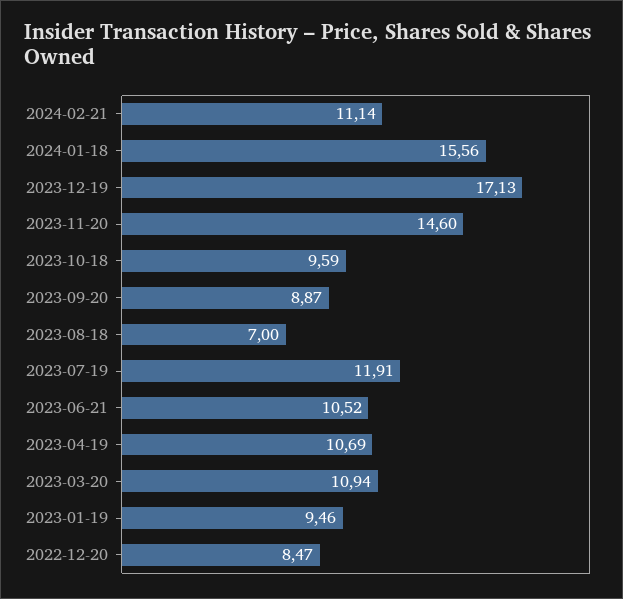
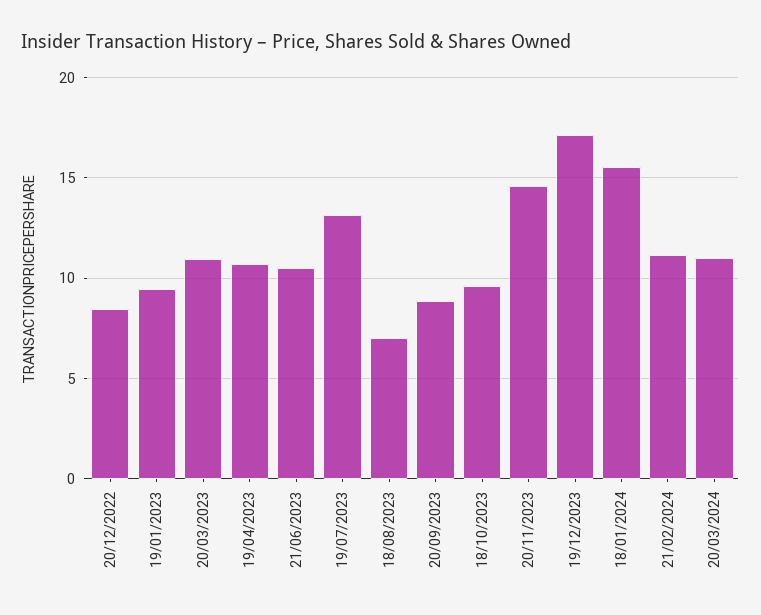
2023-07-19: 11.91 -> 13
20/03/2024: none -> 11

